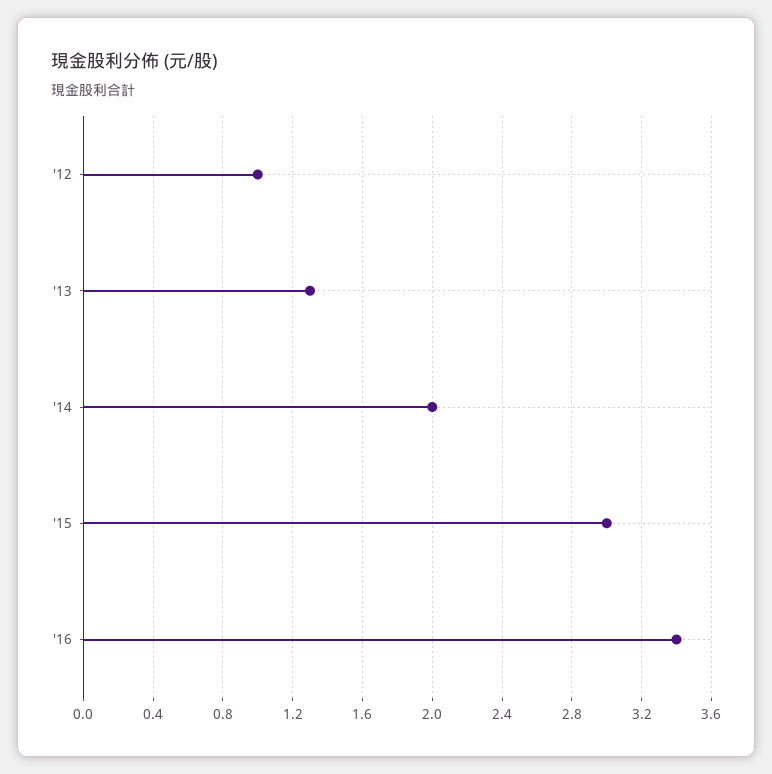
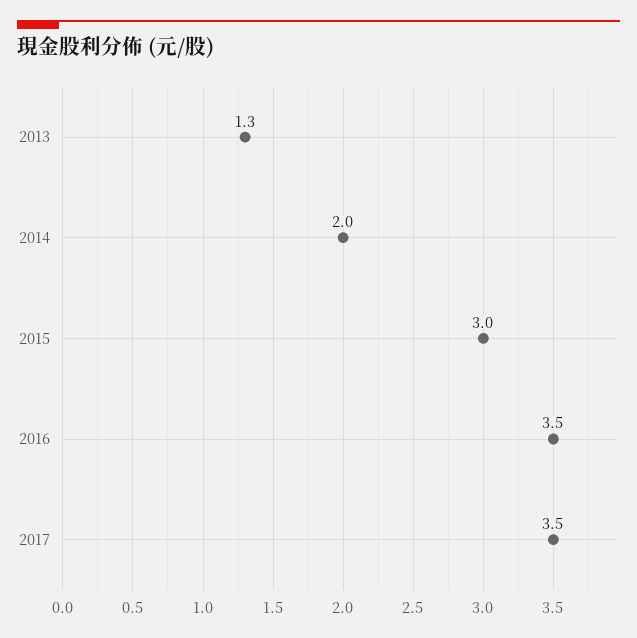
'12: 1 -> none
'16: 3.4 -> 3.5
2017: none -> 3.5

